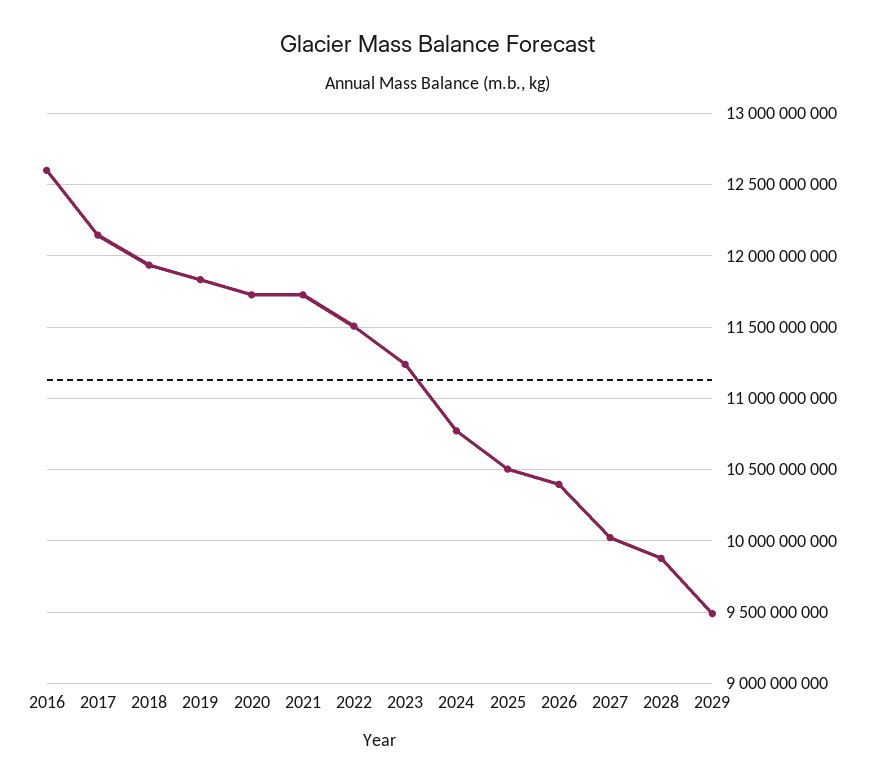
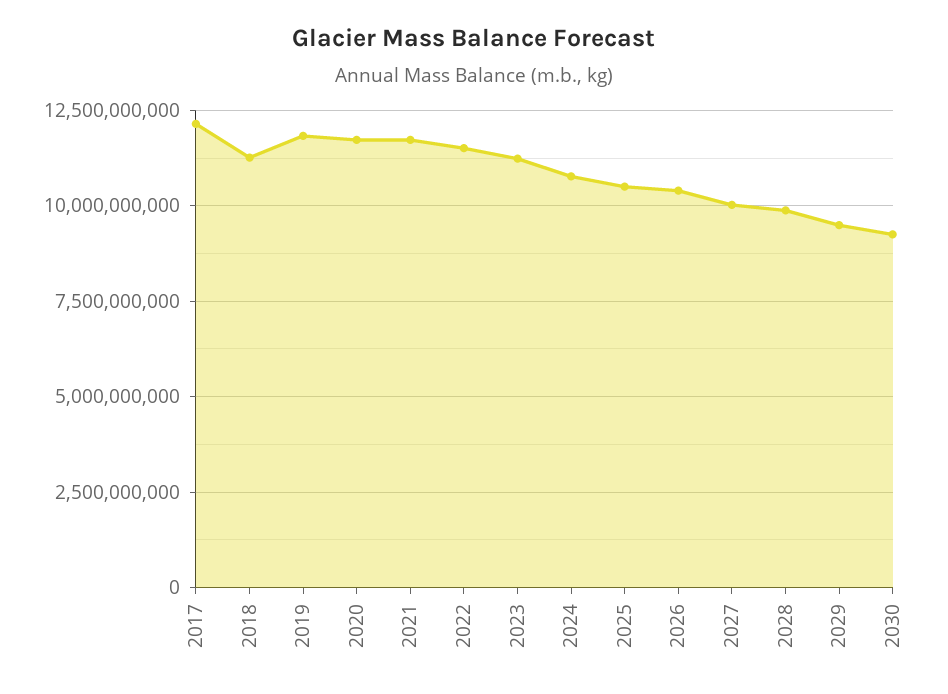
2016: 12600000000 -> none
2018: 11950000000 -> 11250000000
2030: none -> 9250000000

